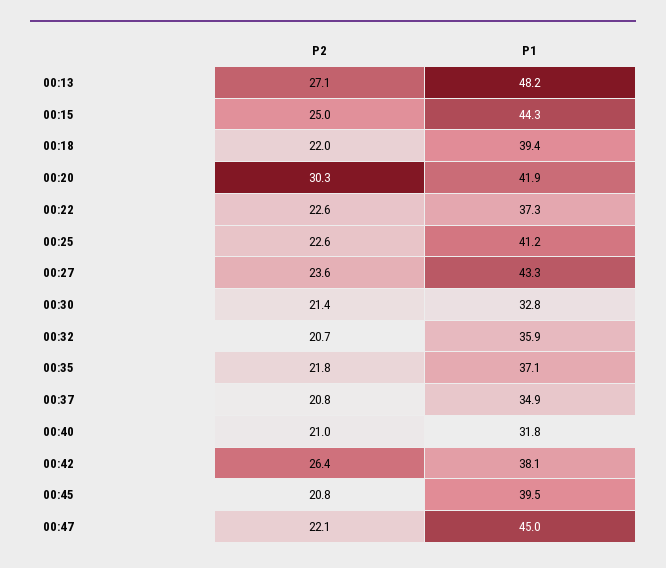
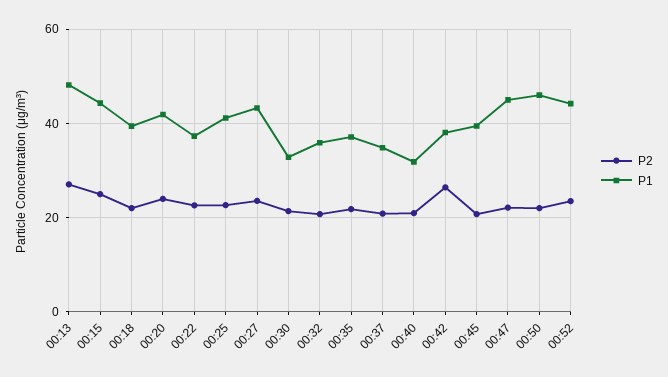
P2, 00:20: 30.3 -> 24
P2, 00:50: none -> 22
P1, 00:50: none -> 46
P2, 00:52: none -> 24
P1, 00:52: none -> 44

